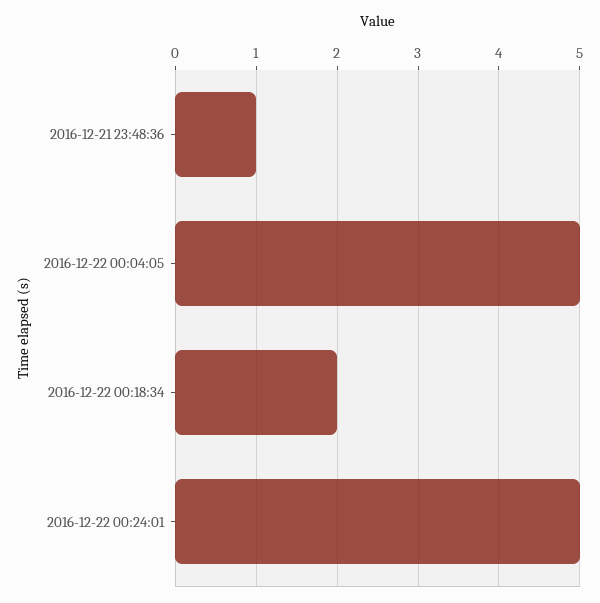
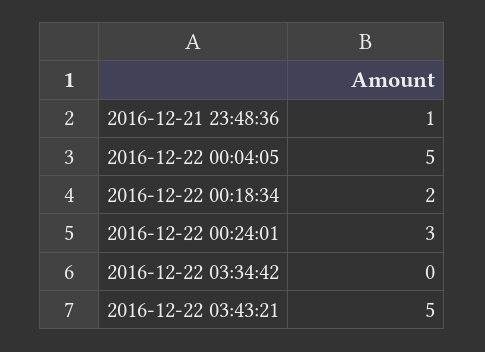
2016-12-22 00:24:01: 5 -> 3
2016-12-22 03:34:42: none -> 0
2016-12-22 03:43:21: none -> 5

